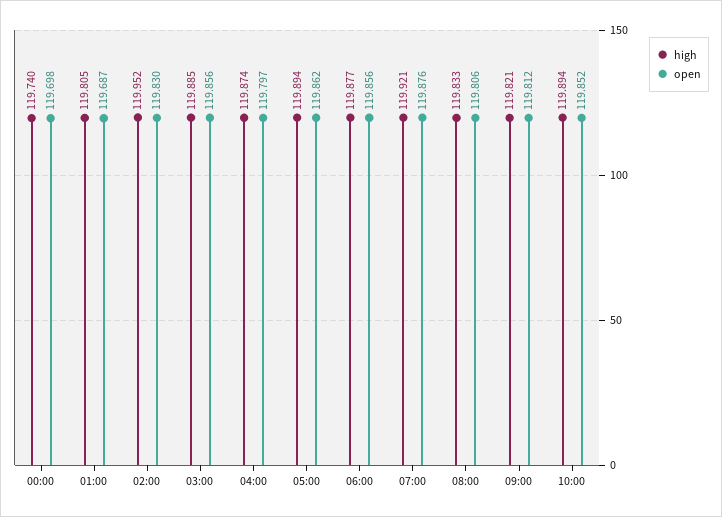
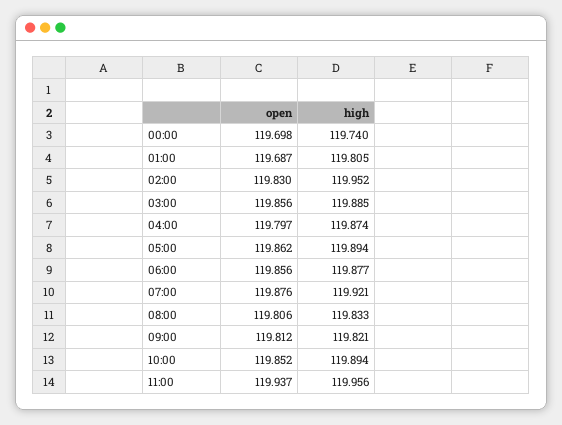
open, 11:00: none -> 119.937
high, 11:00: none -> 119.956

